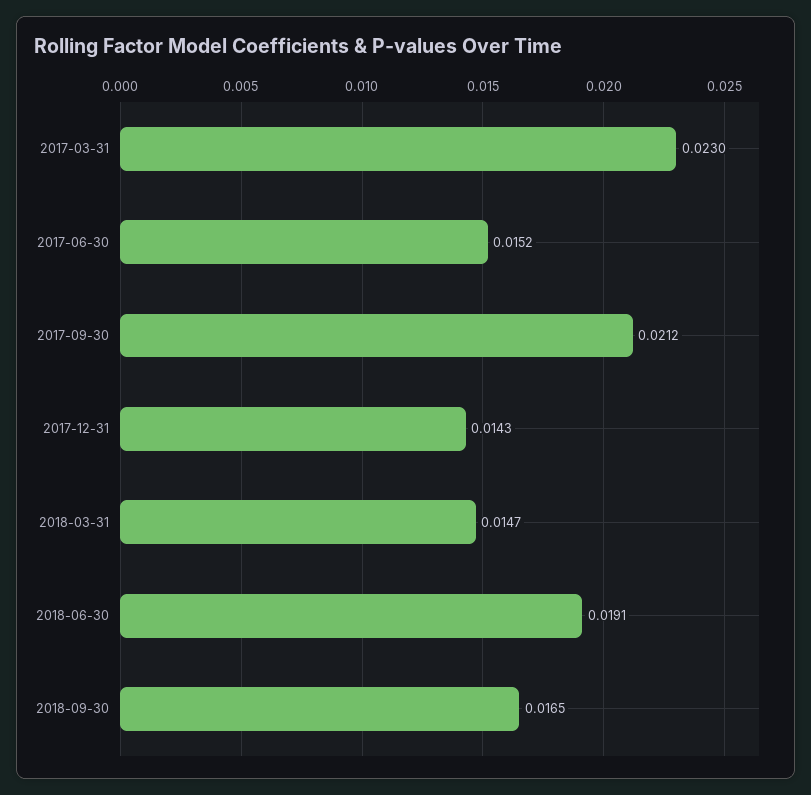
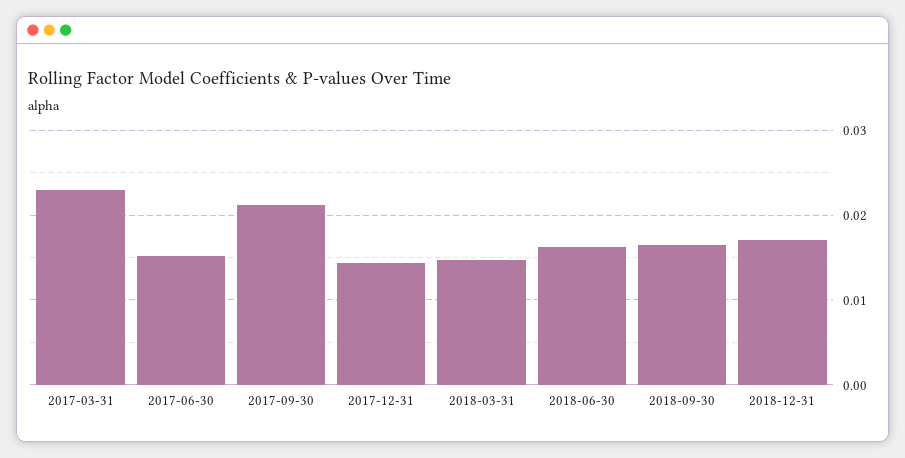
2018-06-30: 0.0191 -> 0.016
2018-12-31: none -> 0.017

